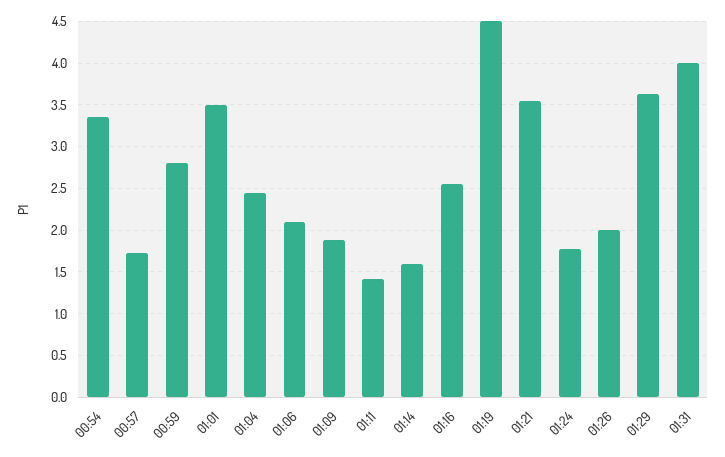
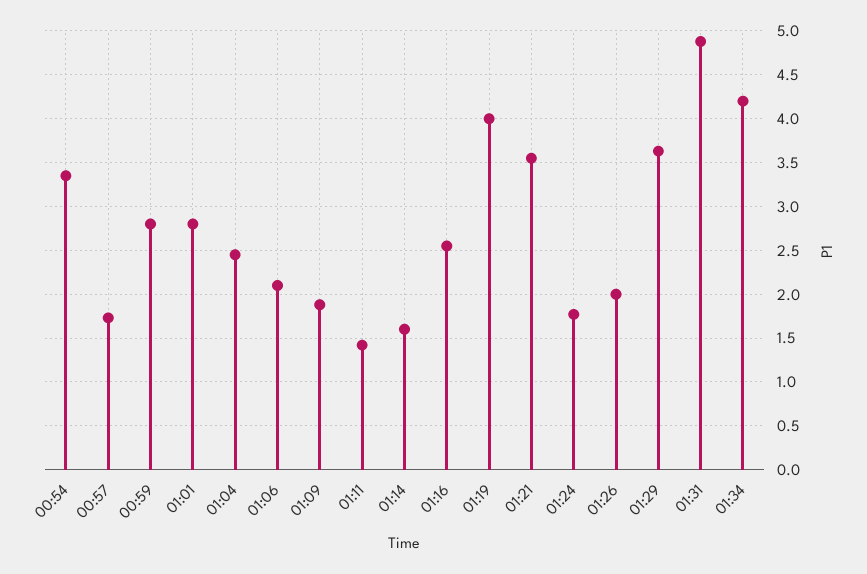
01:01: 3.5 -> 2.8
01:19: 4.5 -> 4
01:31: 4 -> 4.9
01:34: none -> 4.2

